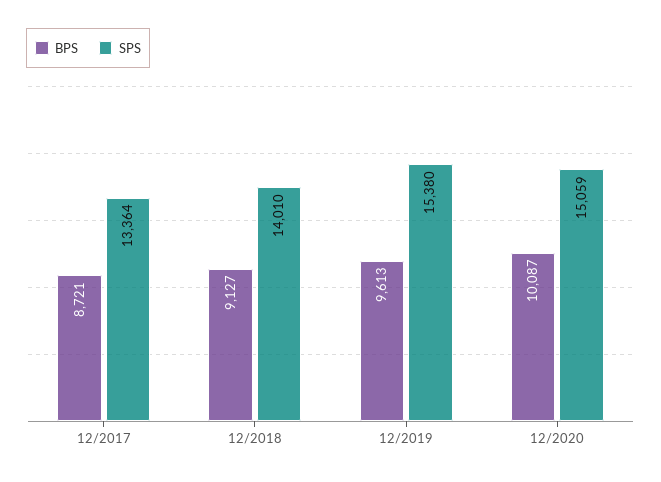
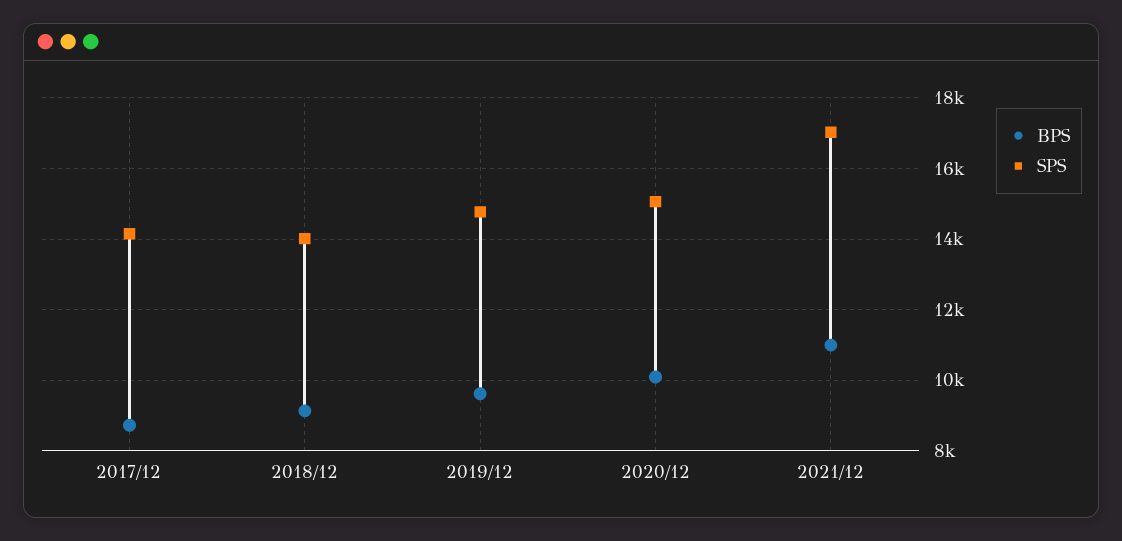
SPS, 12/2017: 13364 -> 14200
SPS, 12/2019: 15380 -> 14800
BPS, 2021/12: none -> 11000
SPS, 2021/12: none -> 17000

